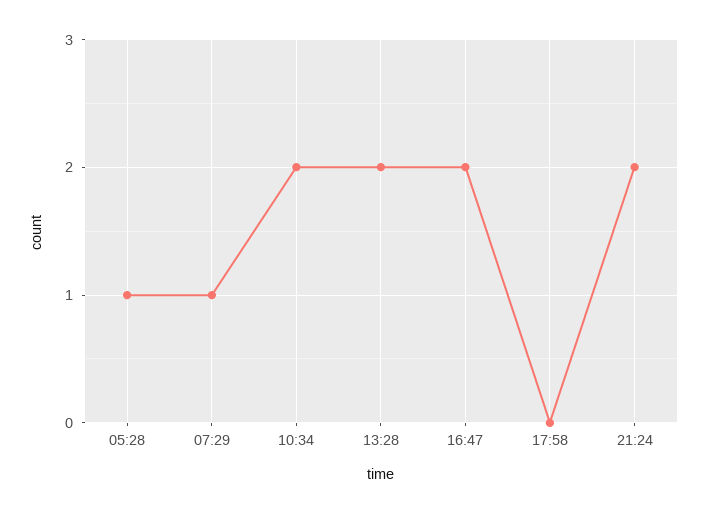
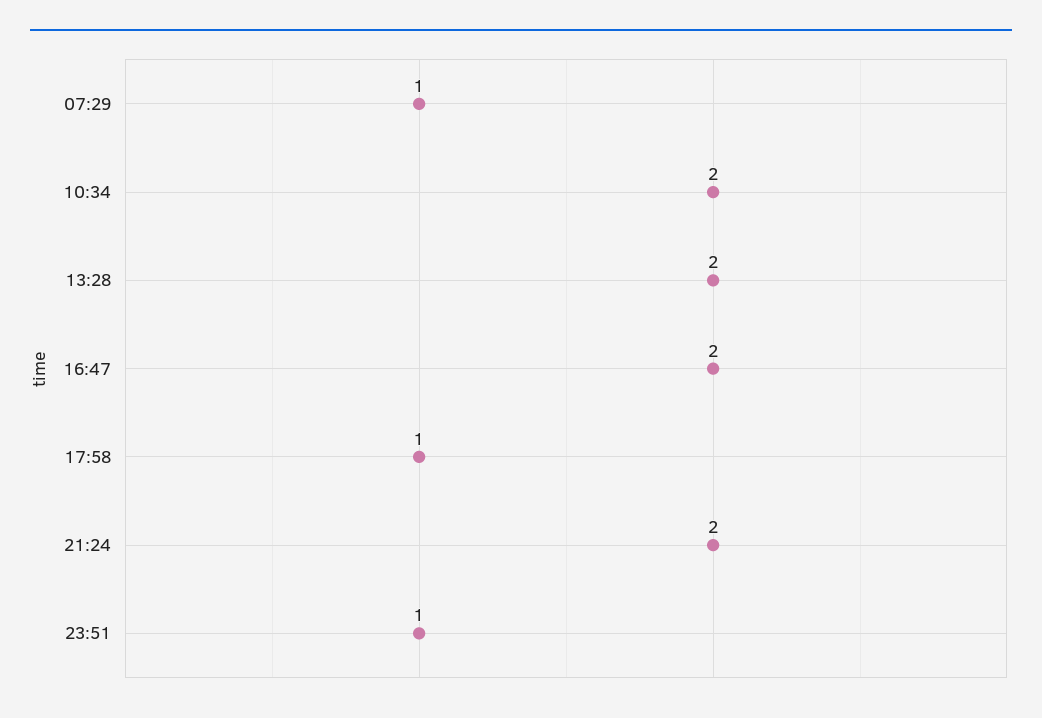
05:28: 1 -> none
17:58: 0 -> 1
23:51: none -> 1

